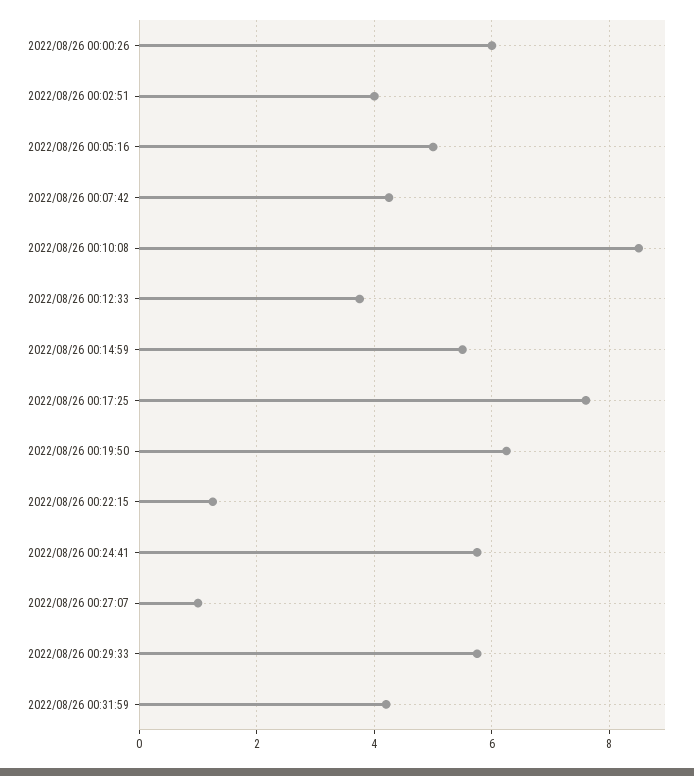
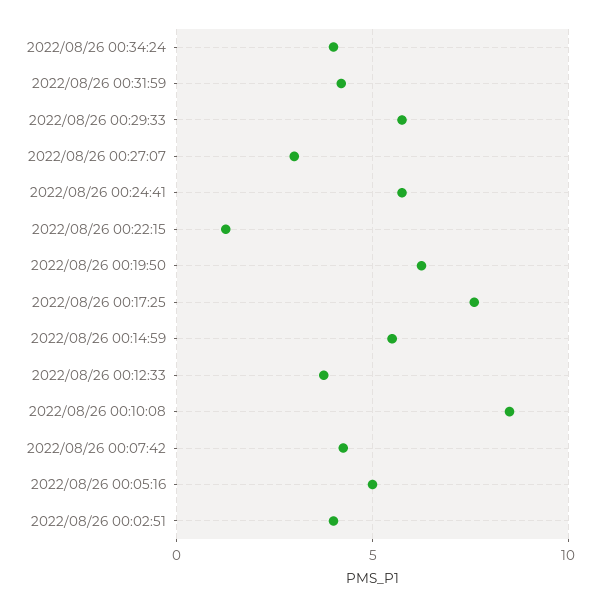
2022/08/26 00:00:26: 6 -> none
2022/08/26 00:27:07: 1 -> 3
2022/08/26 00:34:24: none -> 4

